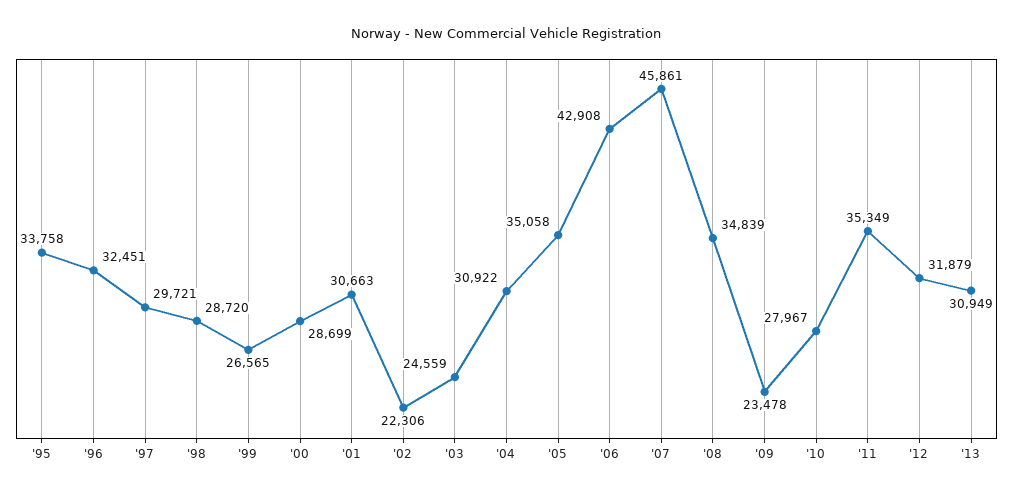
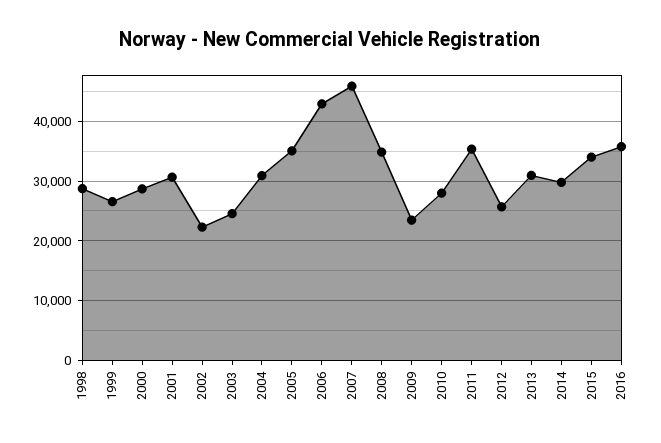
'95: 33758 -> none
'96: 32451 -> none
'97: 29721 -> none
'12: 31879 -> 26000
2014: none -> 30000
2015: none -> 34000
2016: none -> 36000

